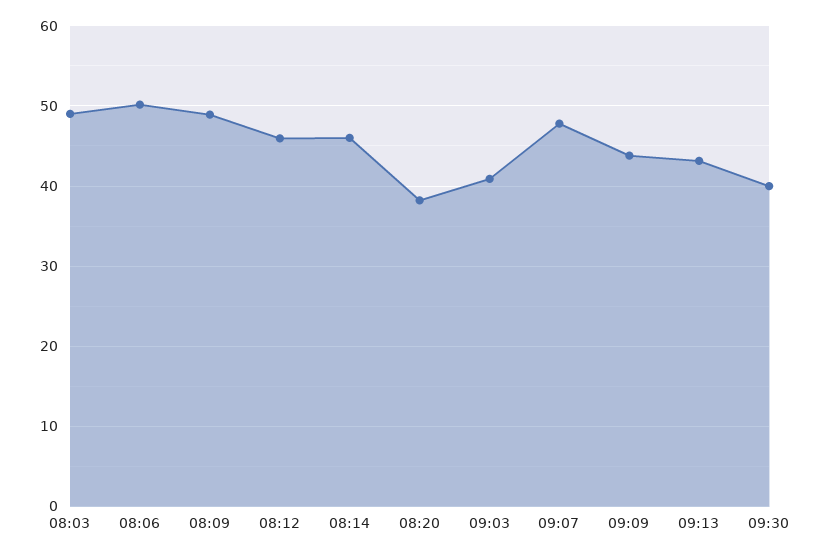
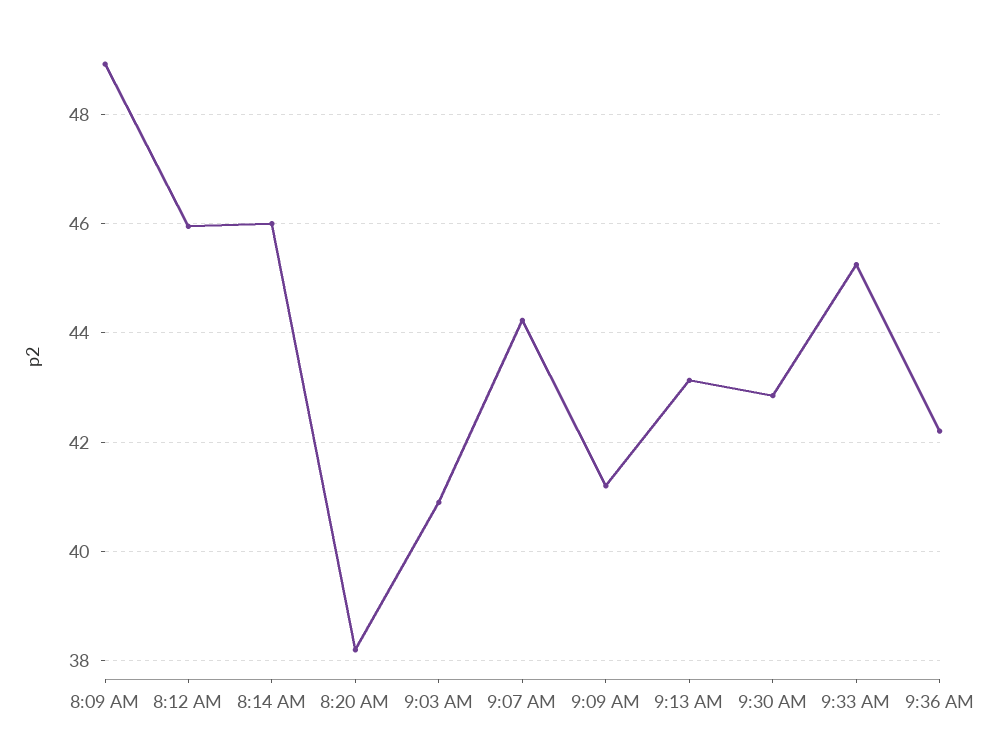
08:03: 49 -> none
08:06: 50 -> none
09:07: 48 -> 44.2
09:09: 44 -> 41.2
09:30: 40 -> 42.8
9:33 AM: none -> 45.2
9:36 AM: none -> 42.2

